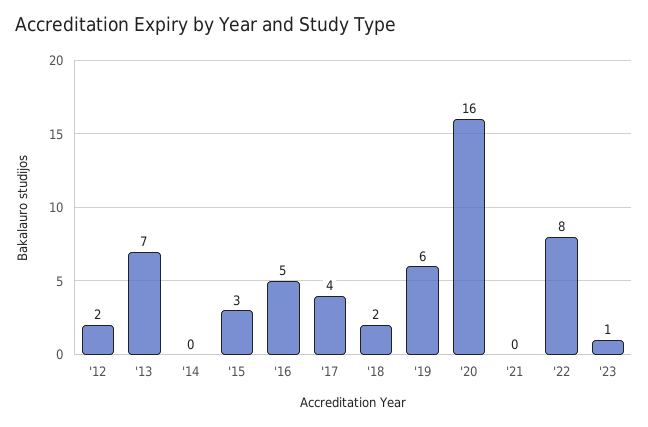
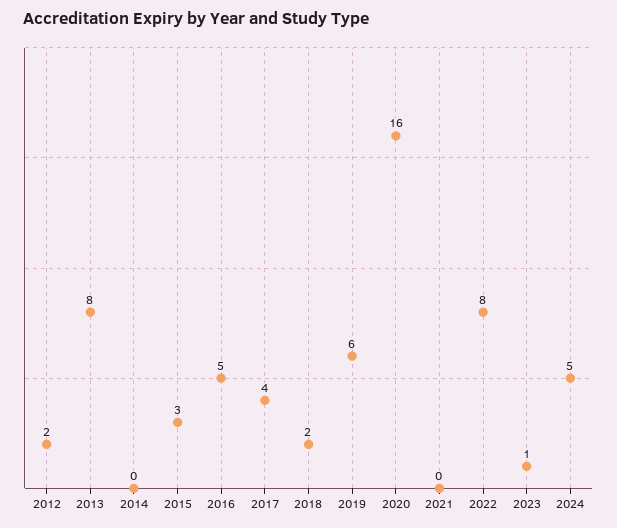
'13: 7 -> 8
2024: none -> 5

